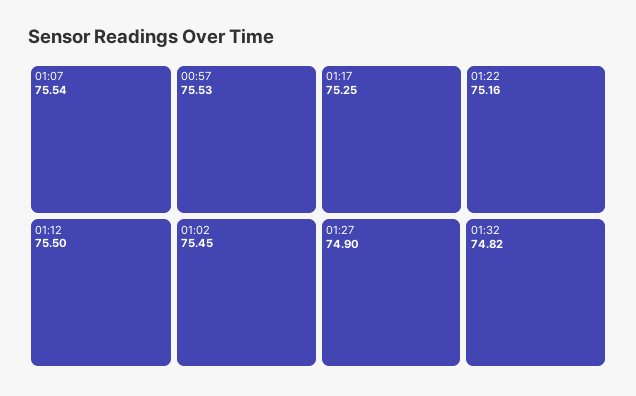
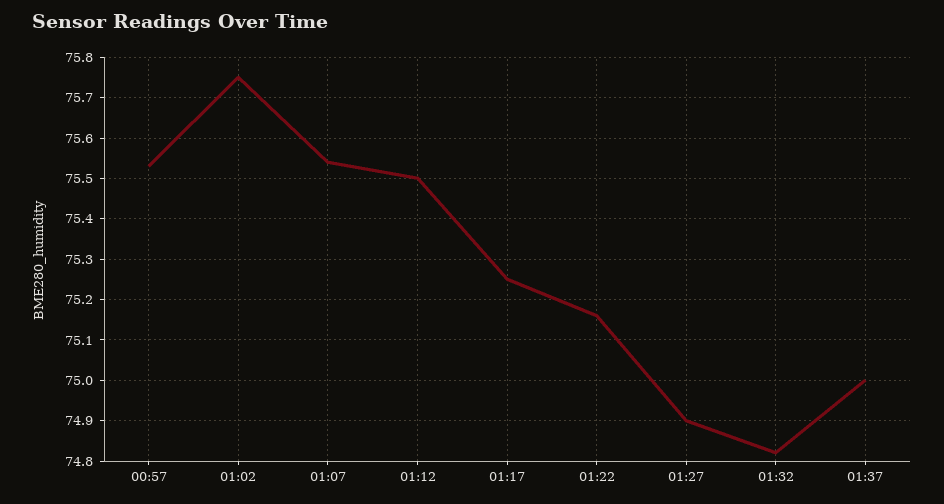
01:02: 75.45 -> 75.75
01:37: none -> 75

